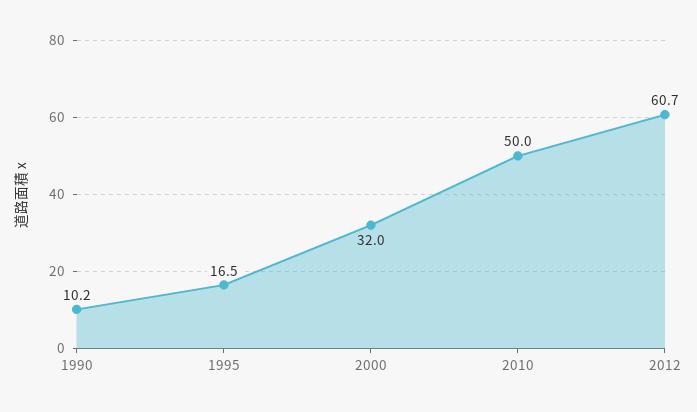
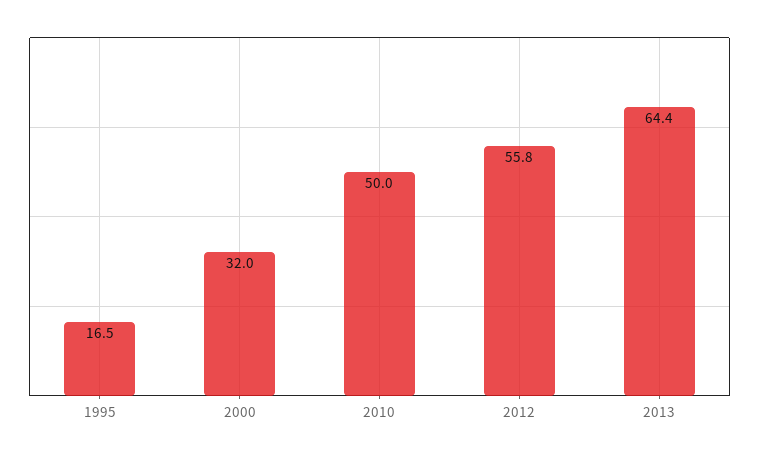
1990: 10.2 -> none
2012: 60.7 -> 55.8
2013: none -> 64.4

